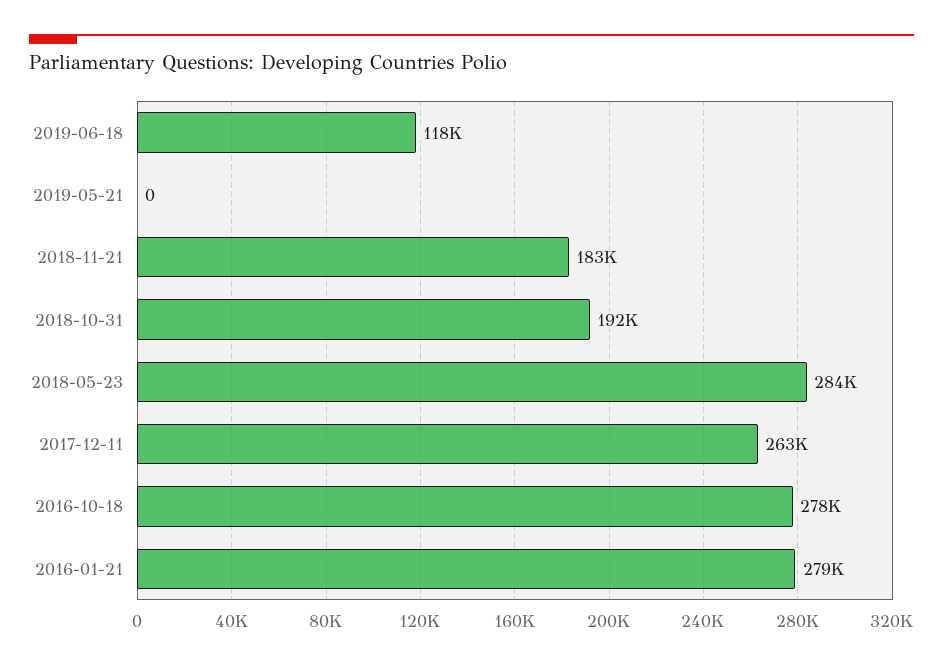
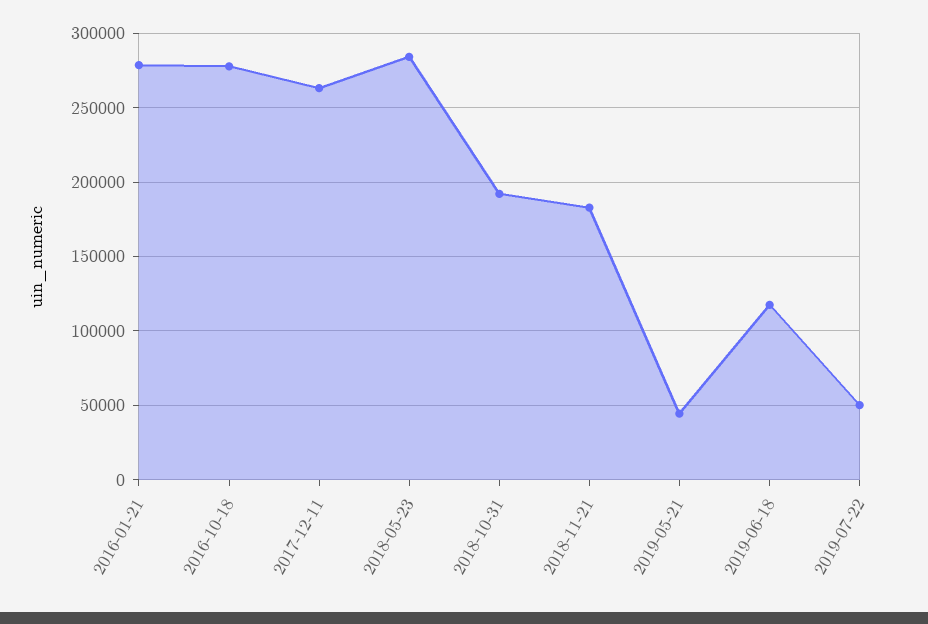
2019-05-21: 0 -> 45000
2019-07-22: none -> 50000

